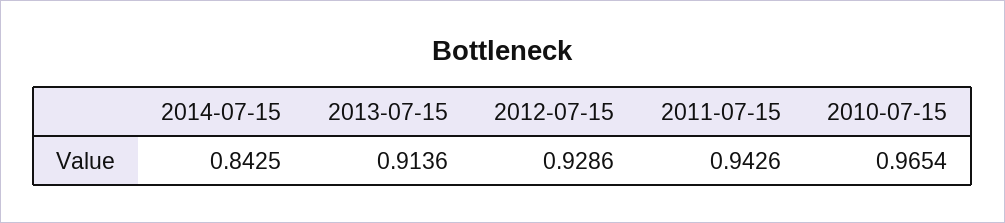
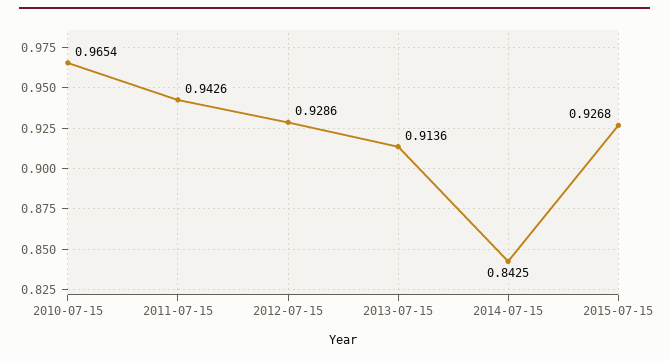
2015-07-15: none -> 0.9268

